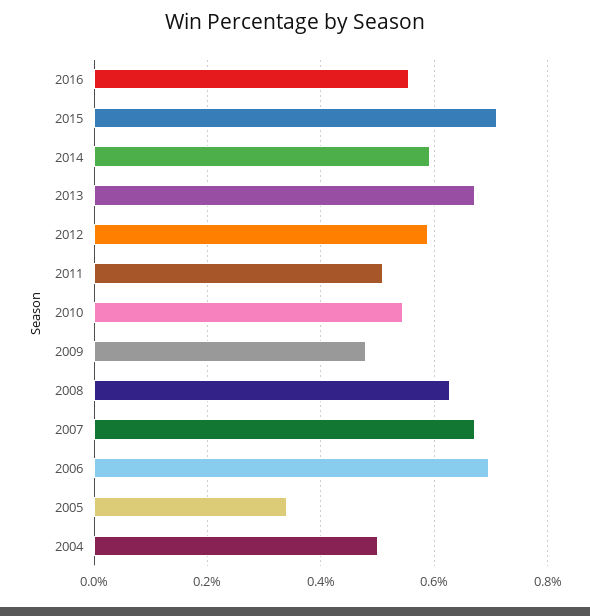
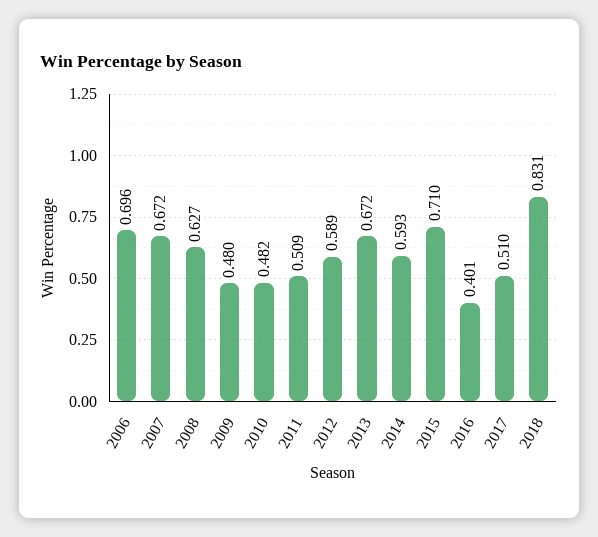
2016: 0.56 -> 0.401
2010: 0.54 -> 0.482
2005: 0.34 -> none
2004: 0.5 -> none
2017: none -> 0.51
2018: none -> 0.831

